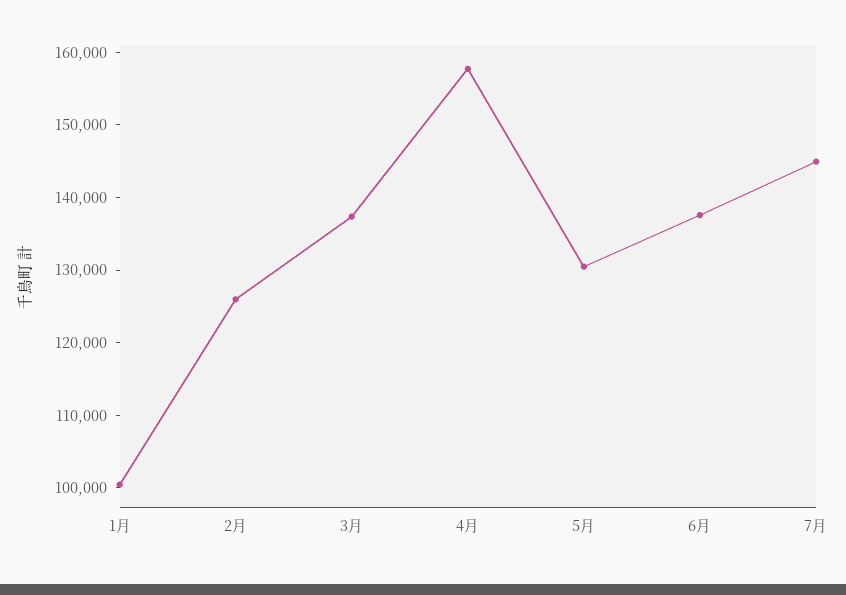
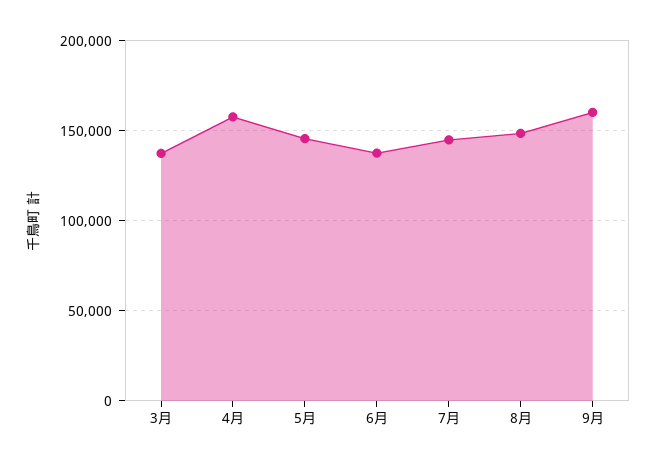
1月: 100000 -> none
2月: 126000 -> none
5月: 130000 -> 145000
8月: none -> 150000
9月: none -> 160000

